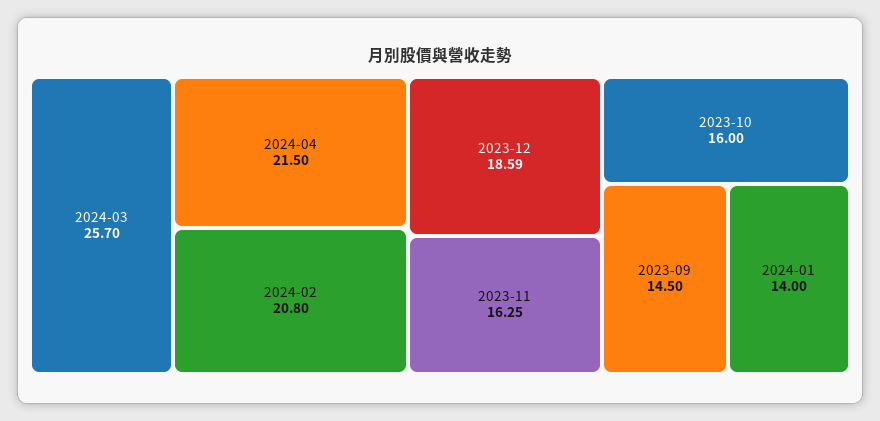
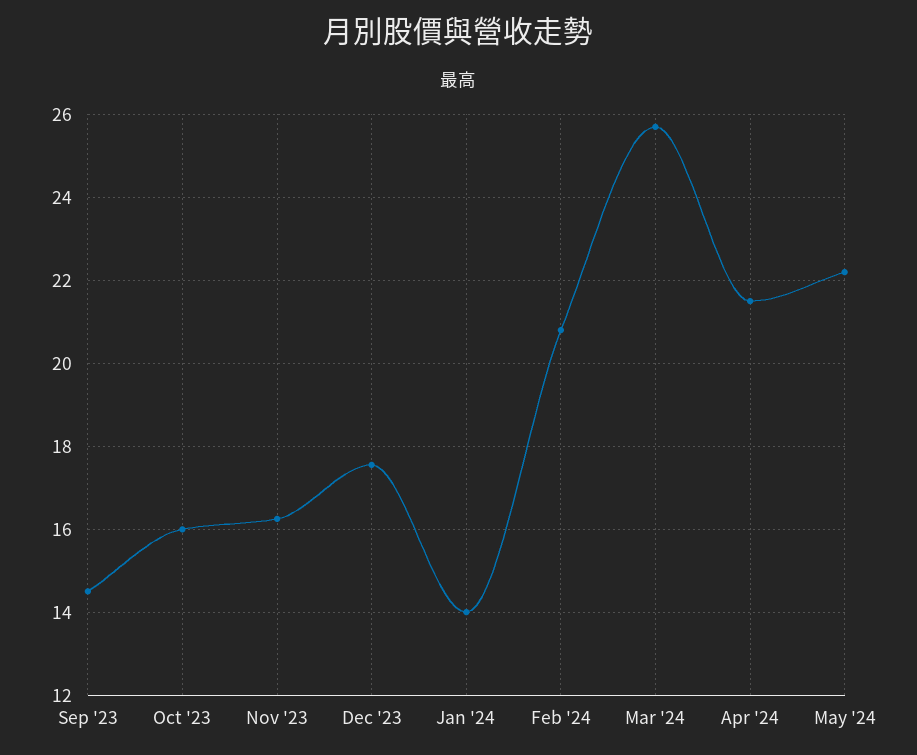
2023-12: 18.59 -> 17.6
May '24: none -> 22.2

